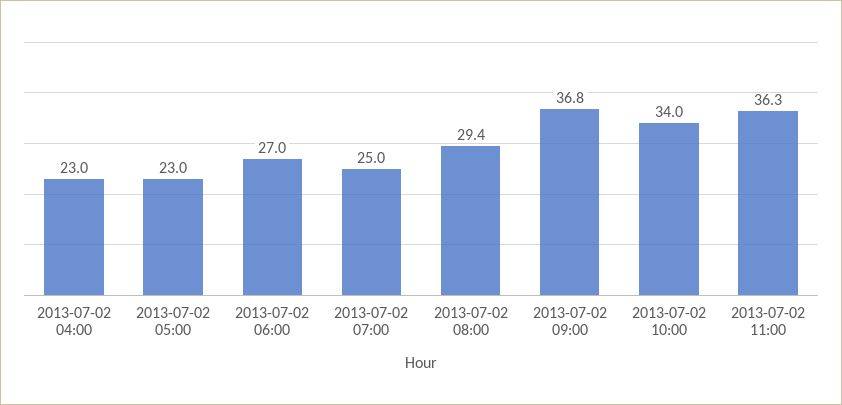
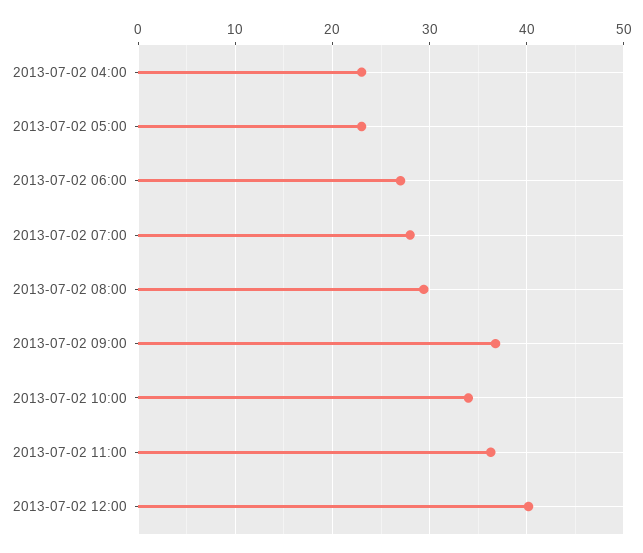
2013-07-02 07:00: 25 -> 28
2013-07-02 12:00: none -> 40

